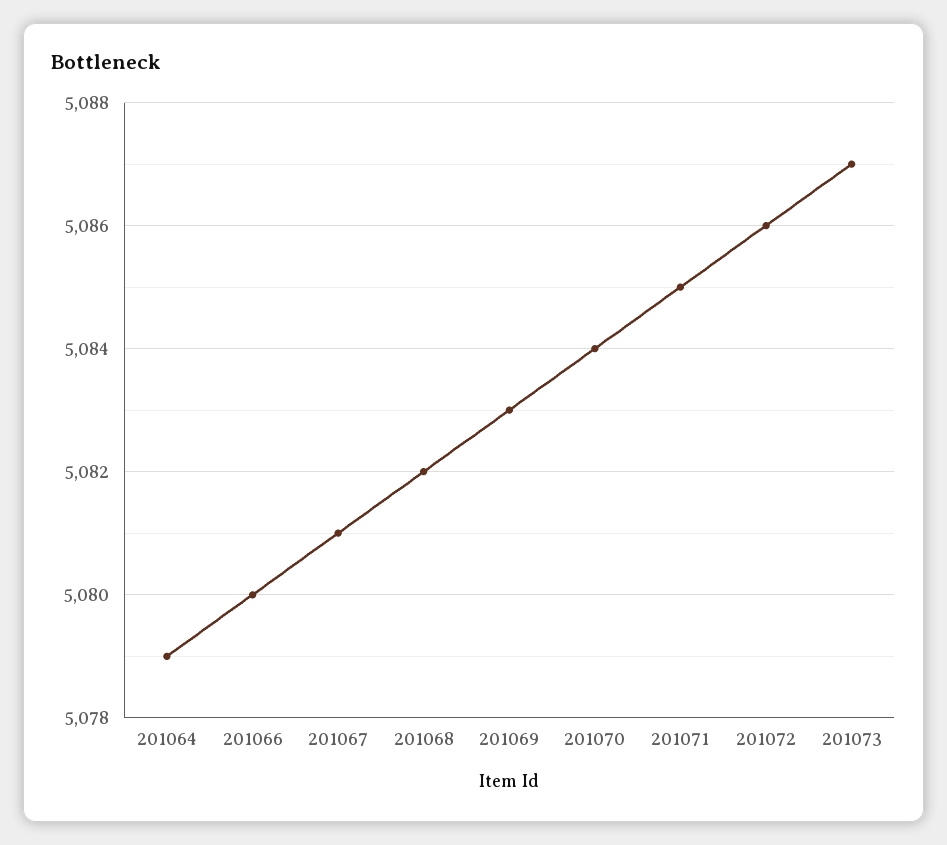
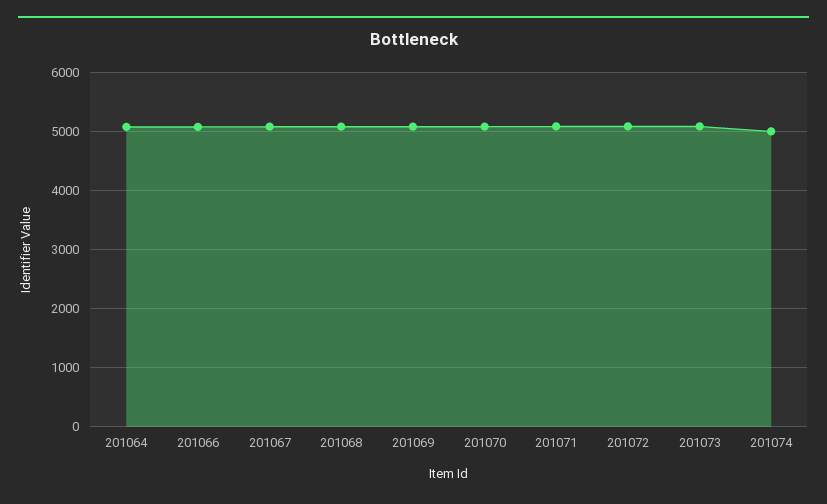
201074: none -> 5000

